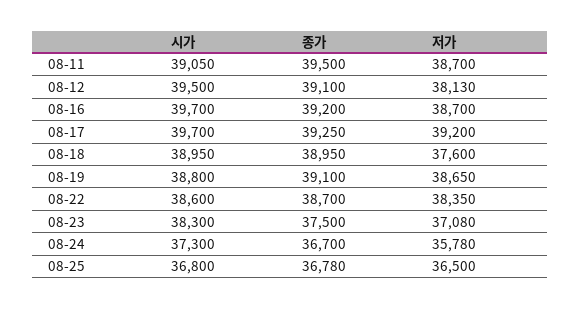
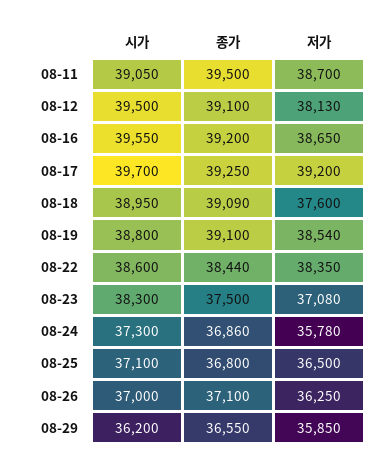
시가, 08-16: 39700 -> 39550
저가, 08-16: 38700 -> 38650
종가, 08-18: 38950 -> 39090
저가, 08-19: 38650 -> 38540
종가, 08-22: 38700 -> 38440
종가, 08-24: 36700 -> 36860
시가, 08-25: 36800 -> 37100
종가, 08-25: 36780 -> 36800
시가, 08-26: none -> 37000
종가, 08-26: none -> 37100
저가, 08-26: none -> 36250
시가, 08-29: none -> 36200
종가, 08-29: none -> 36550
저가, 08-29: none -> 35850

